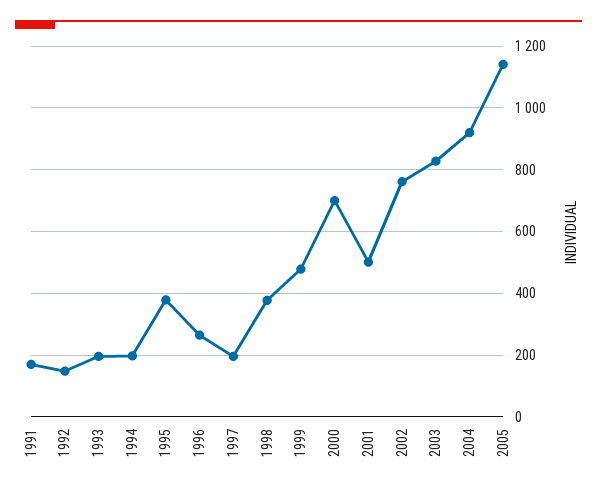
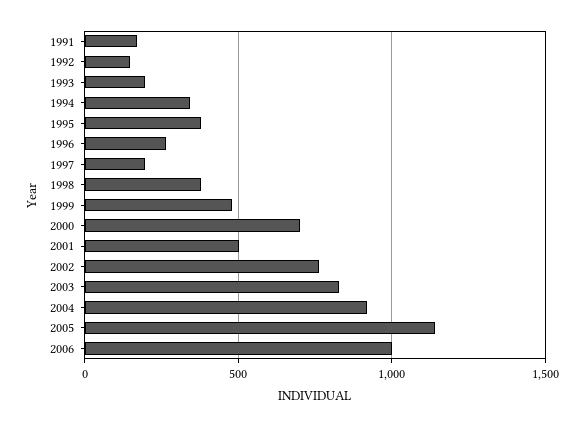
1994: 200 -> 350
2006: none -> 1000

